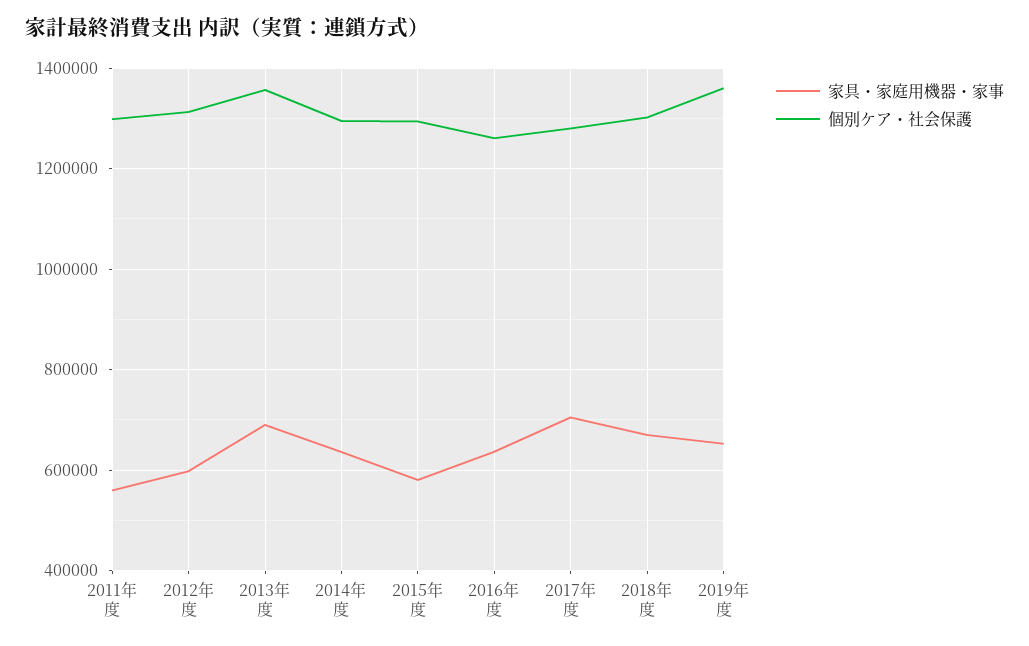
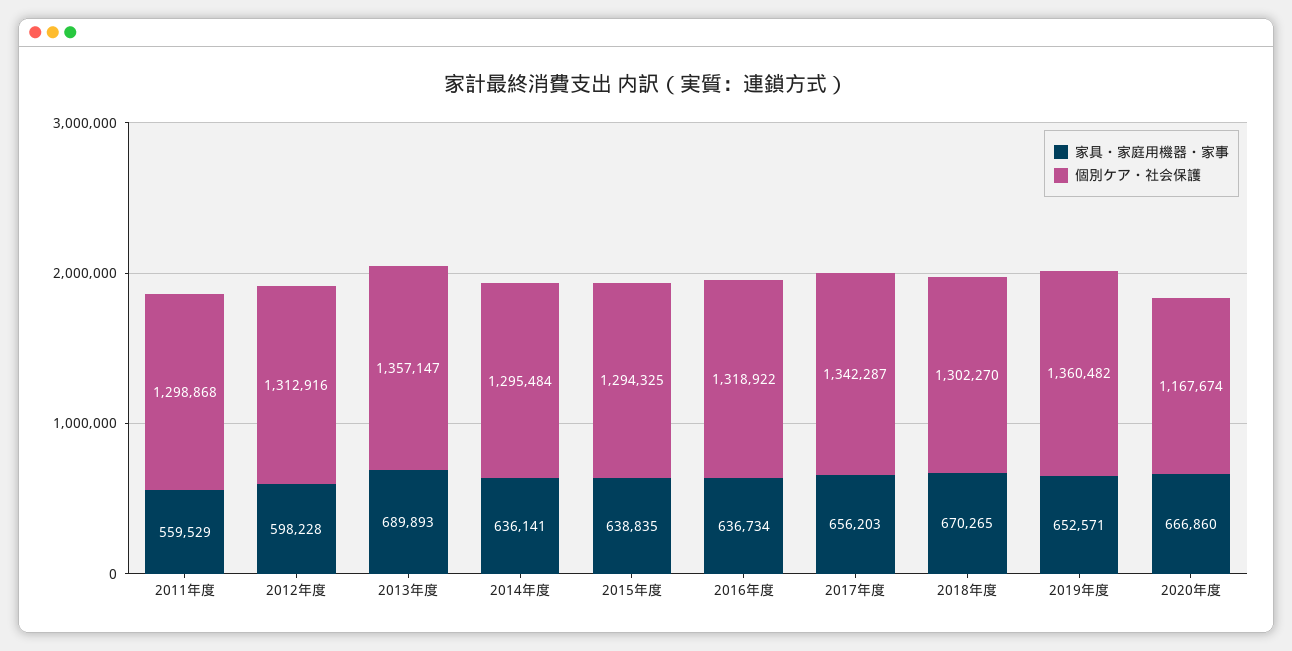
家具・家庭用機器・家事, 2015年度: 580000 -> 638835
個別ケア・社会保護, 2016年度: 1260000 -> 1318922
家具・家庭用機器・家事, 2017年度: 700000 -> 656203
個別ケア・社会保護, 2017年度: 1280000 -> 1342287
家具・家庭用機器・家事, 2020年度: none -> 666860
個別ケア・社会保護, 2020年度: none -> 1167674

